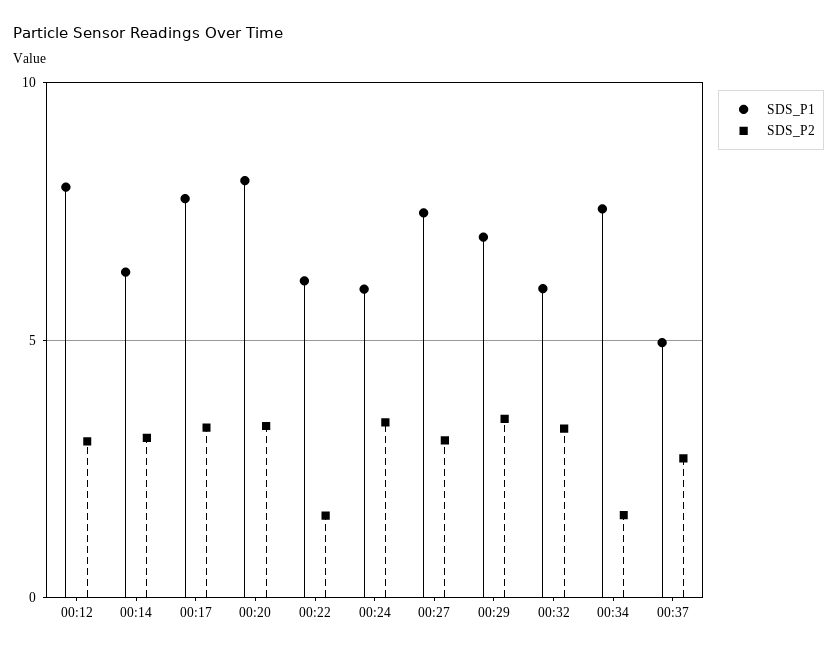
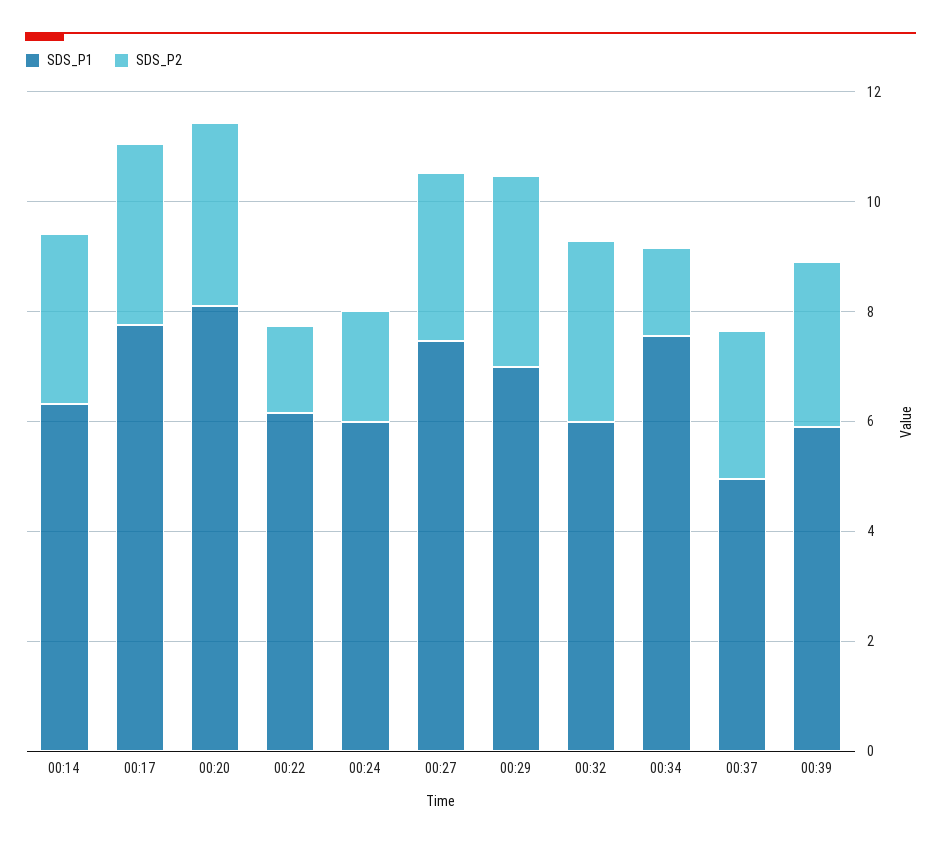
SDS_P1, 00:12: 8 -> none
SDS_P2, 00:12: 3 -> none
SDS_P2, 00:24: 3.5 -> 2
SDS_P1, 00:39: none -> 6
SDS_P2, 00:39: none -> 3

